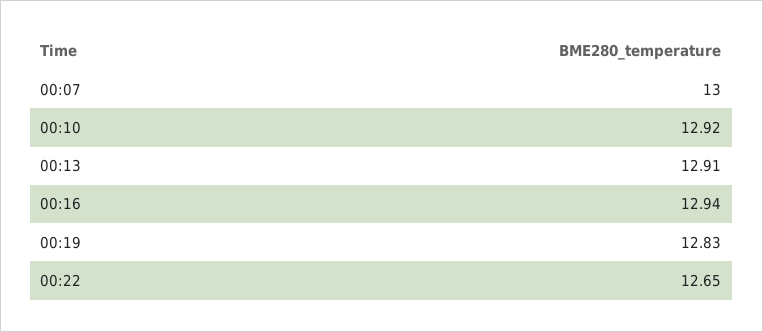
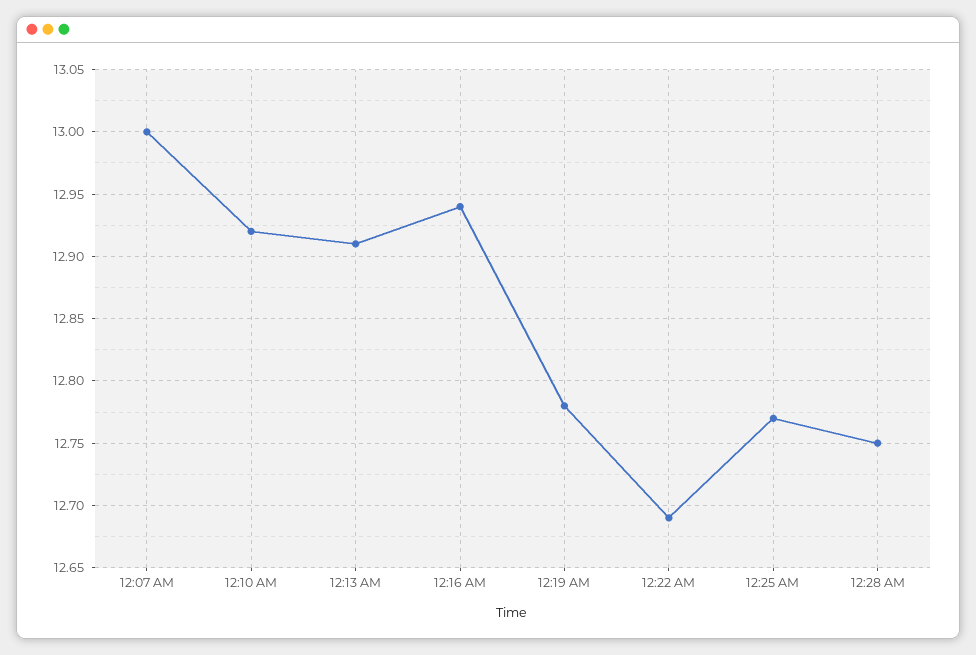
00:19: 12.83 -> 12.78
00:22: 12.65 -> 12.69
12:25 AM: none -> 12.77
12:28 AM: none -> 12.75

